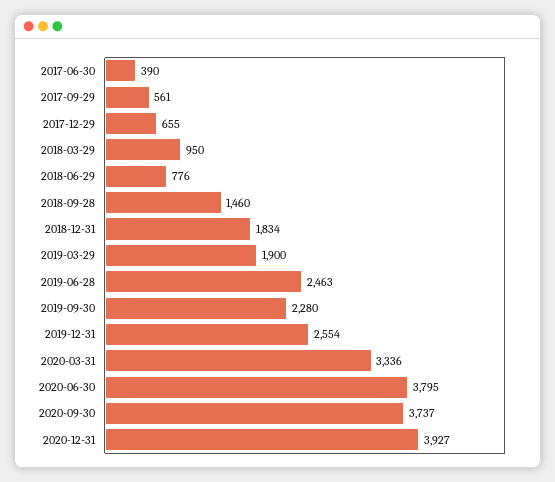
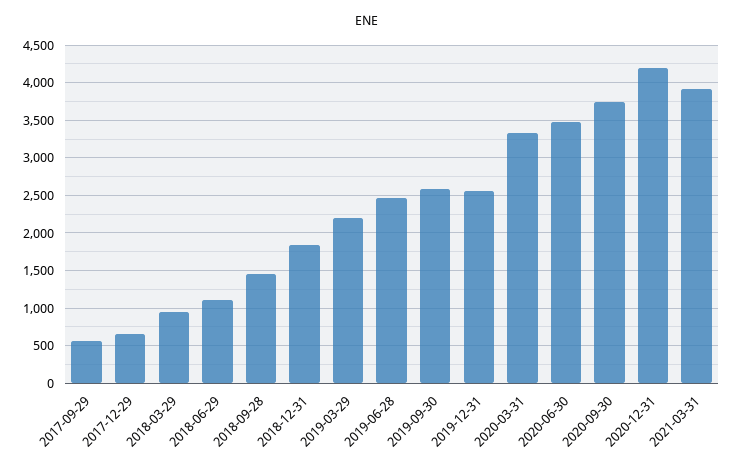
2017-06-30: 390 -> none
2018-06-29: 776 -> 1100
2019-03-29: 1900 -> 2200
2019-09-30: 2280 -> 2600
2020-06-30: 3795 -> 3500
2020-12-31: 3927 -> 4200
2021-03-31: none -> 3900

